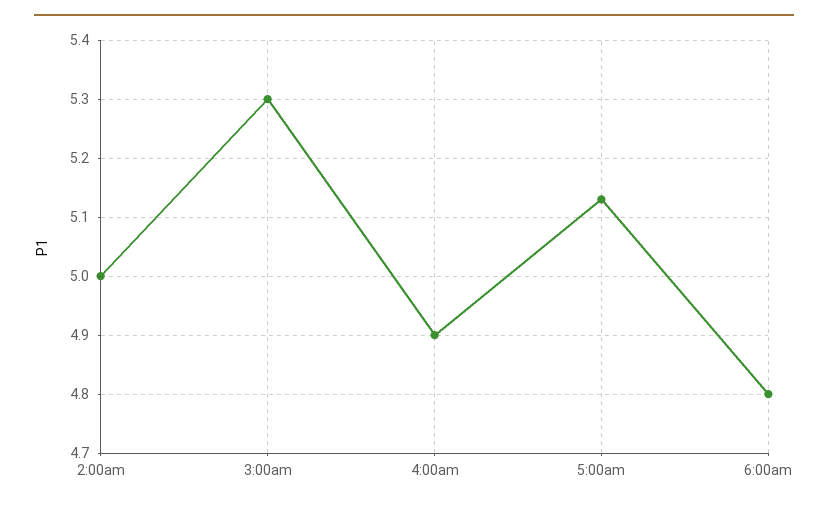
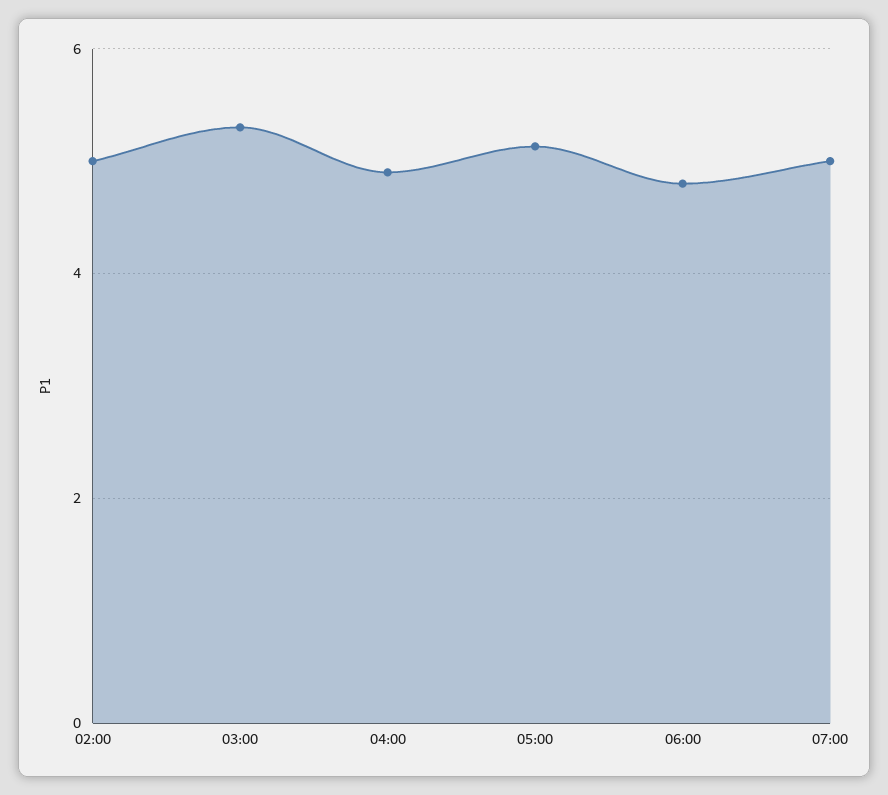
07:00: none -> 5

